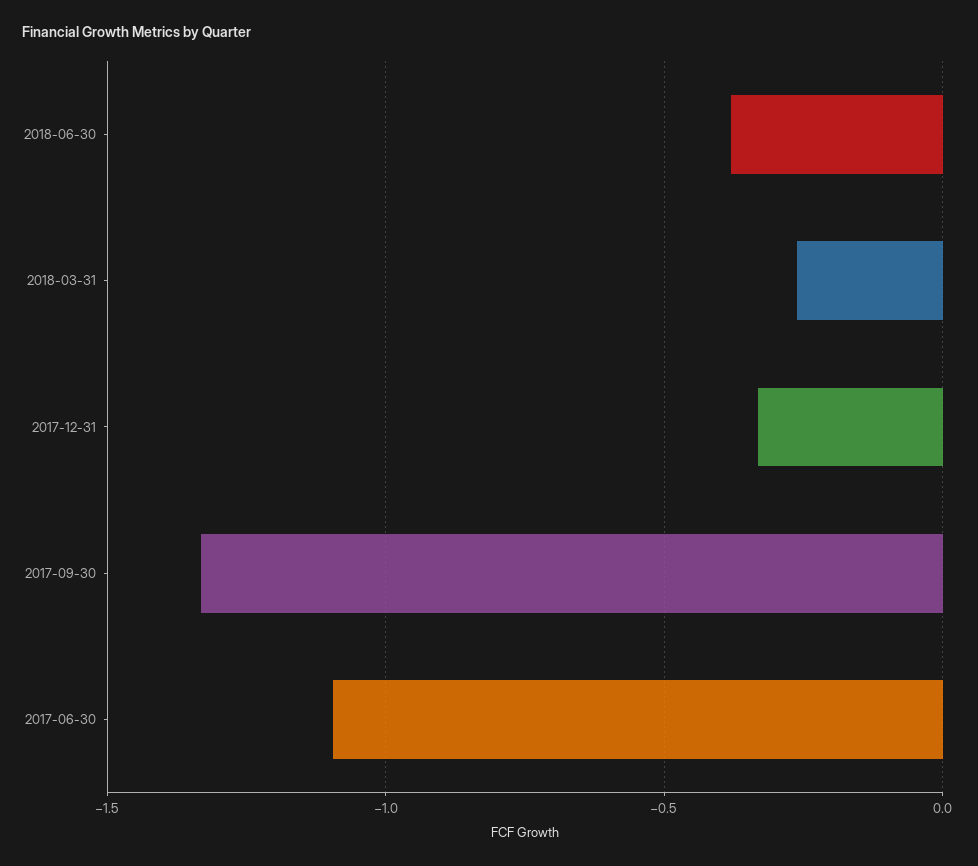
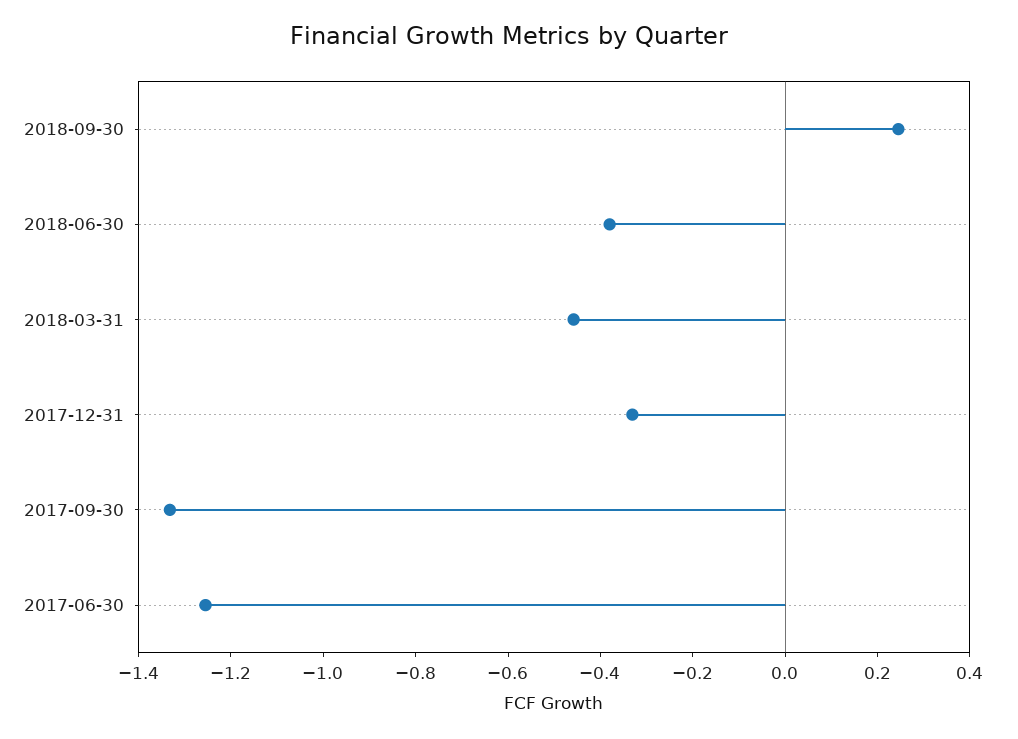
2018-03-31: -0.25 -> -0.45
2017-06-30: -1.1 -> -1.25
2018-09-30: none -> 0.25

